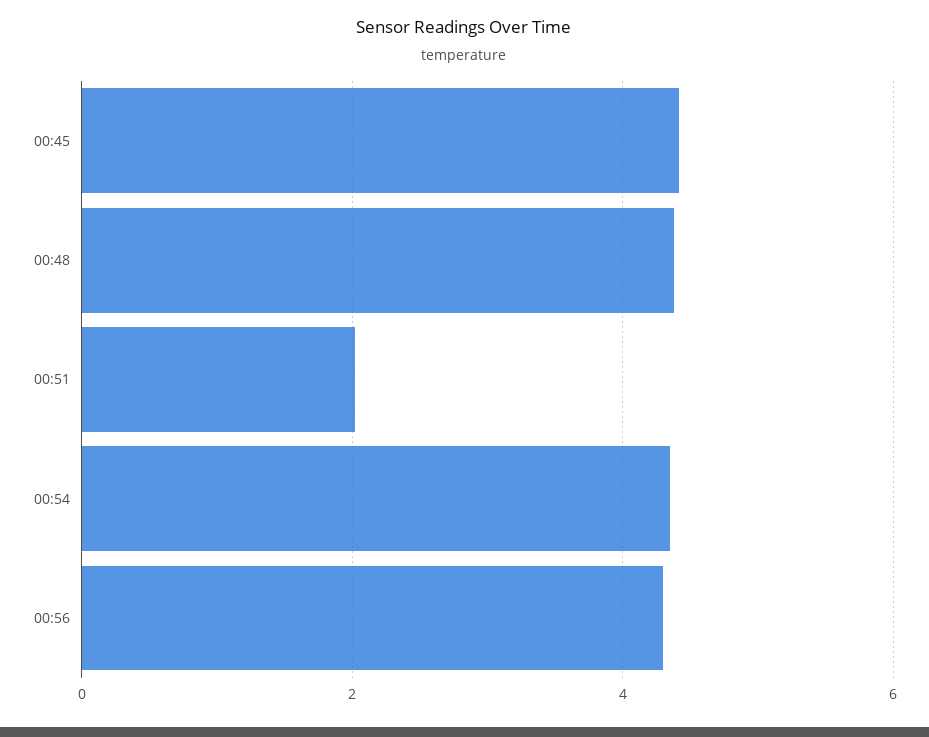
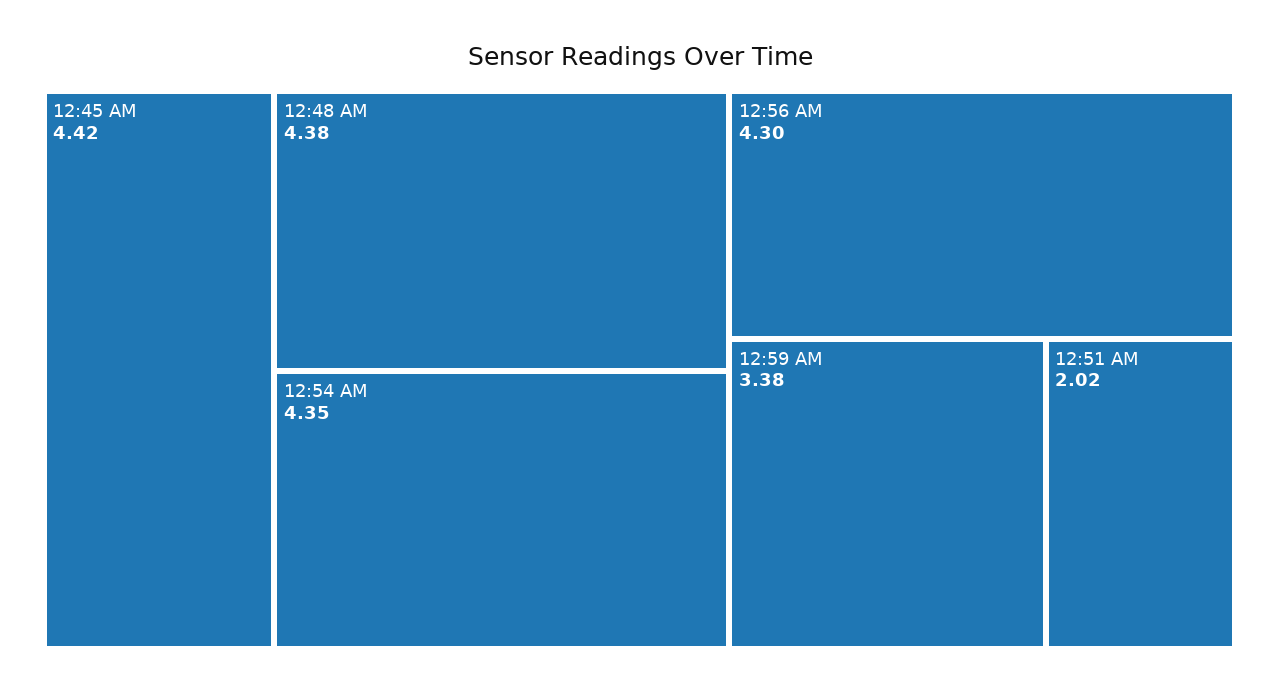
12:59 AM: none -> 3.38

